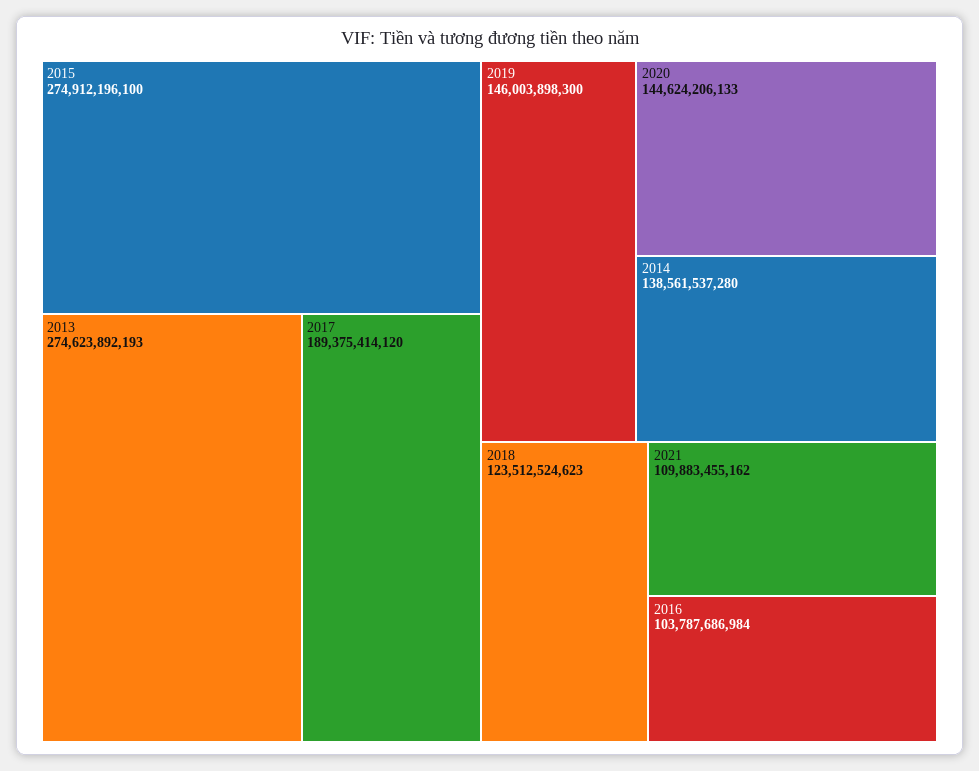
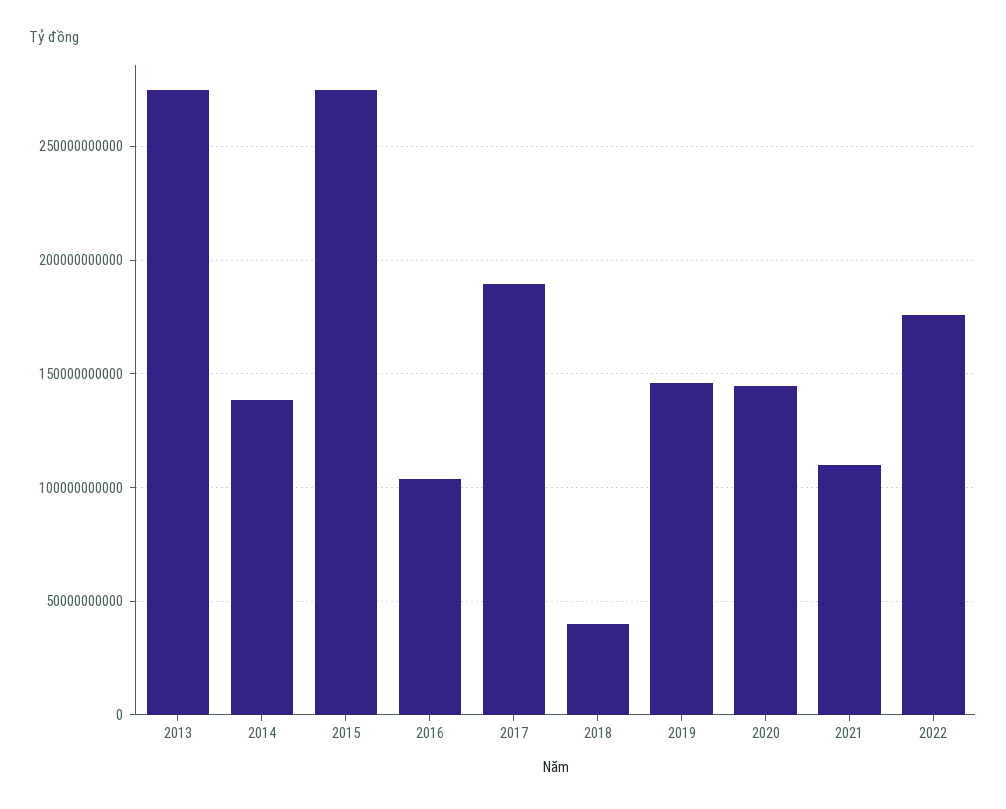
2018: 123512524623 -> 40000000000
2022: none -> 175000000000

